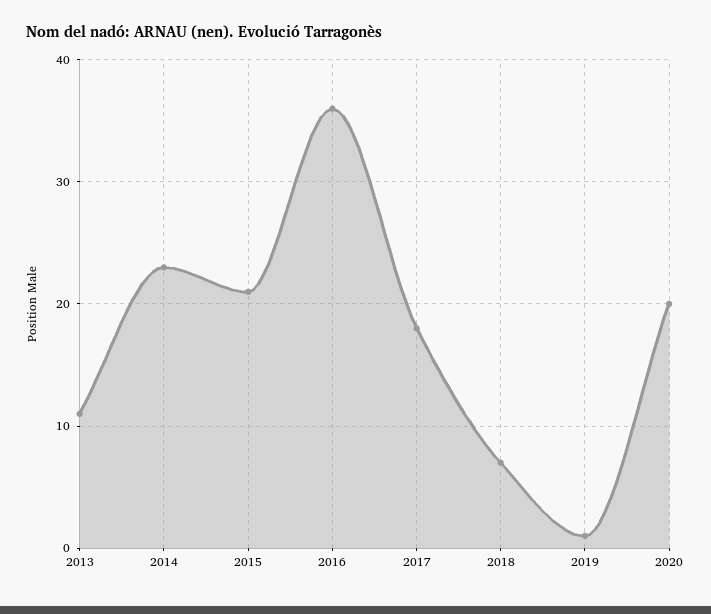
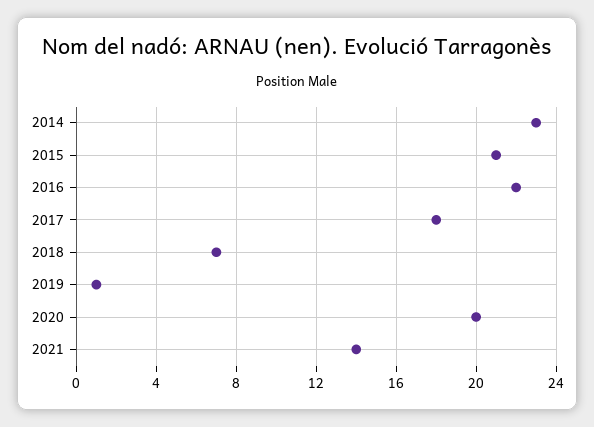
2013: 11 -> none
2016: 36 -> 22
2021: none -> 14

